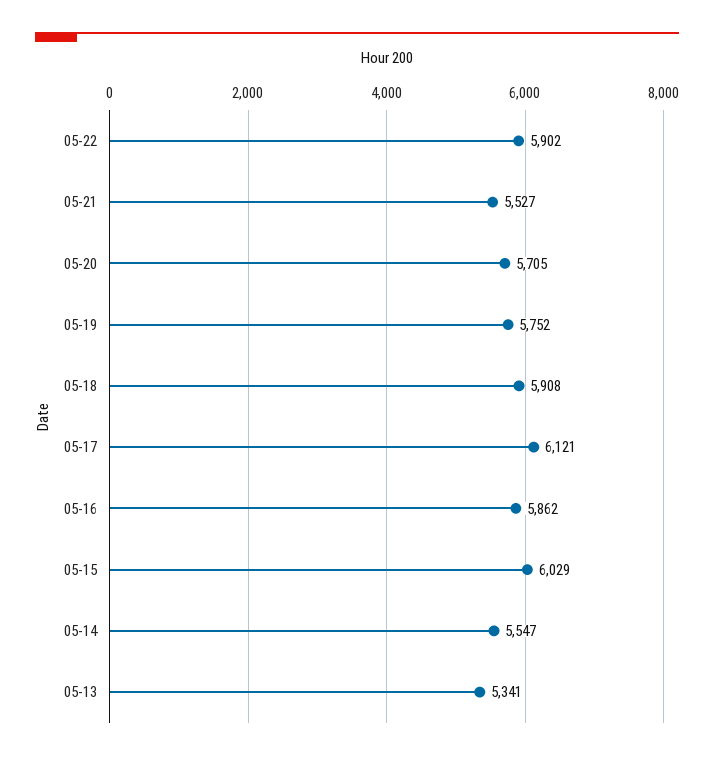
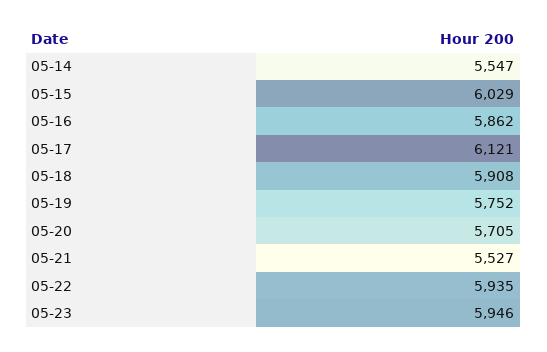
05-22: 5902 -> 5935
05-13: 5341 -> none
05-23: none -> 5946

